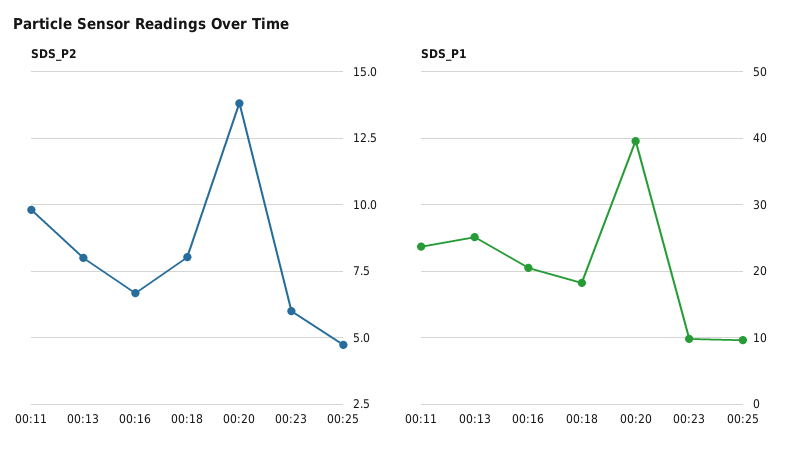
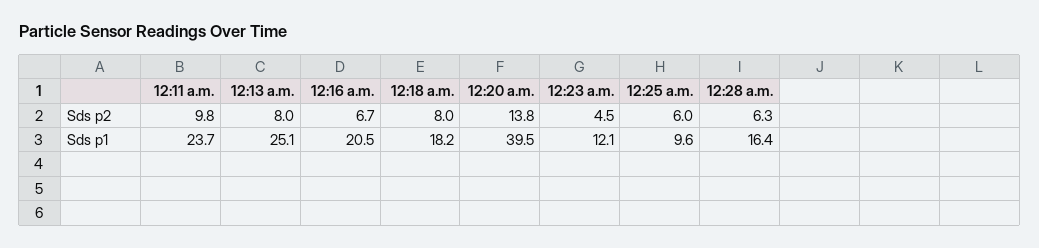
SDS_P2, 00:23: 6 -> 4.5
SDS_P2, 00:25: 4.75 -> 6
SDS_P1, 00:23: 10 -> 12.1
SDS_P2, 12:28 a.m.: none -> 6.3
SDS_P1, 12:28 a.m.: none -> 16.4

